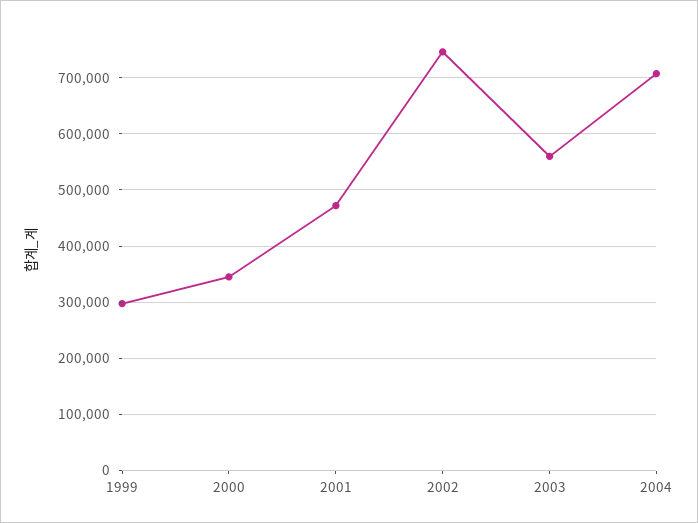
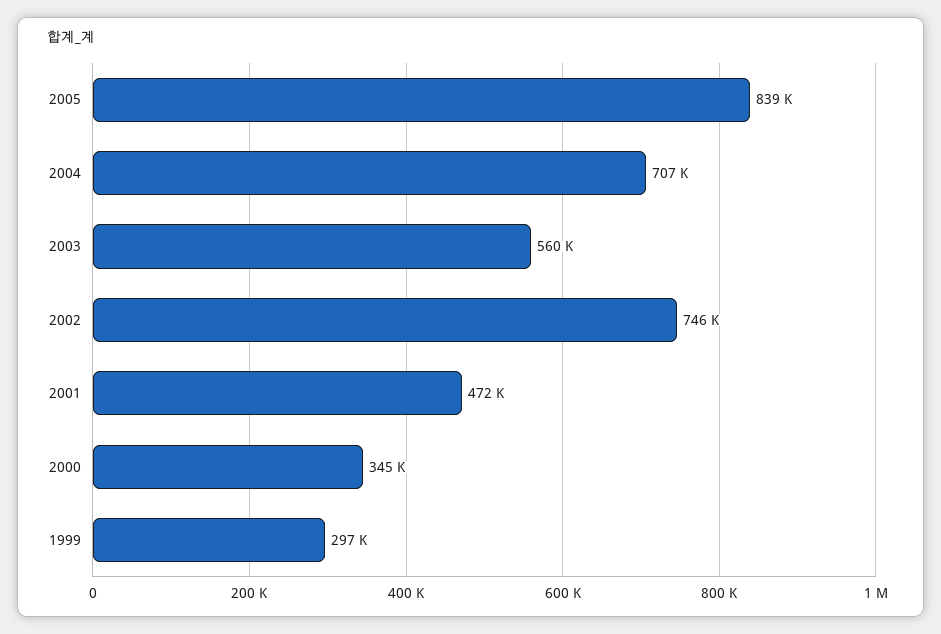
2005: none -> 839000

